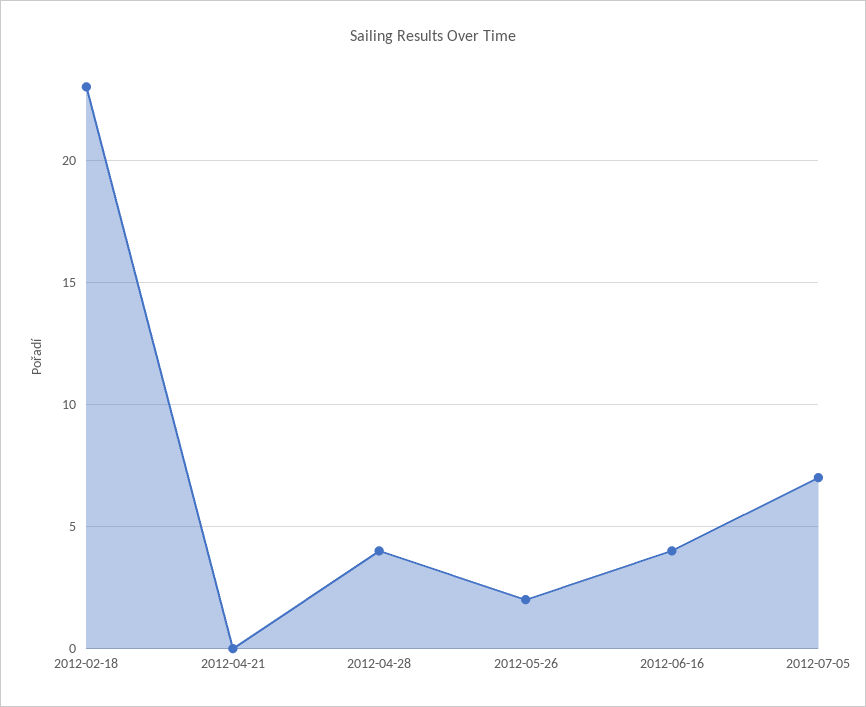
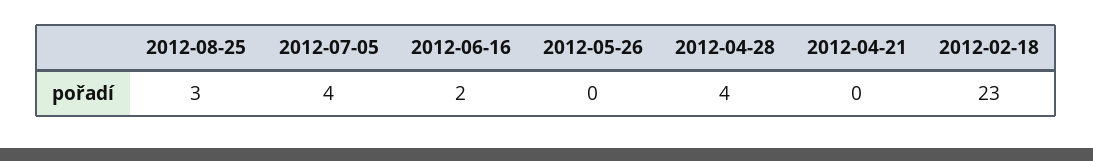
2012-05-26: 2 -> 0
2012-06-16: 4 -> 2
2012-07-05: 7 -> 4
2012-08-25: none -> 3

